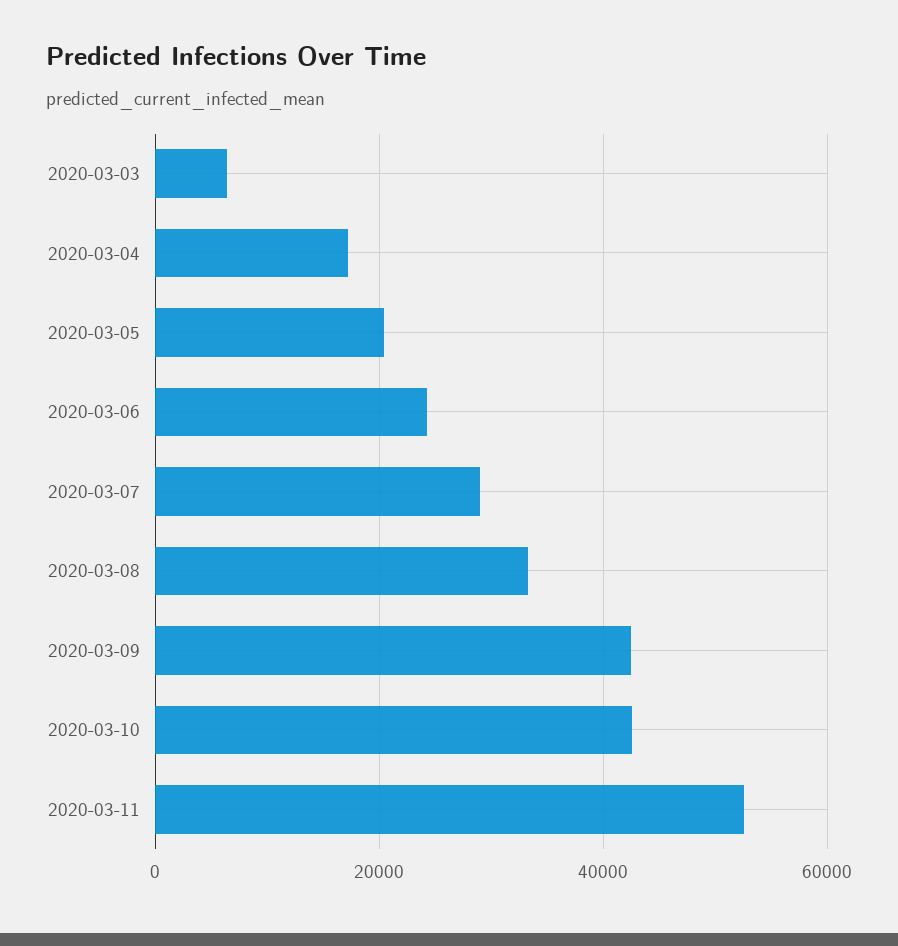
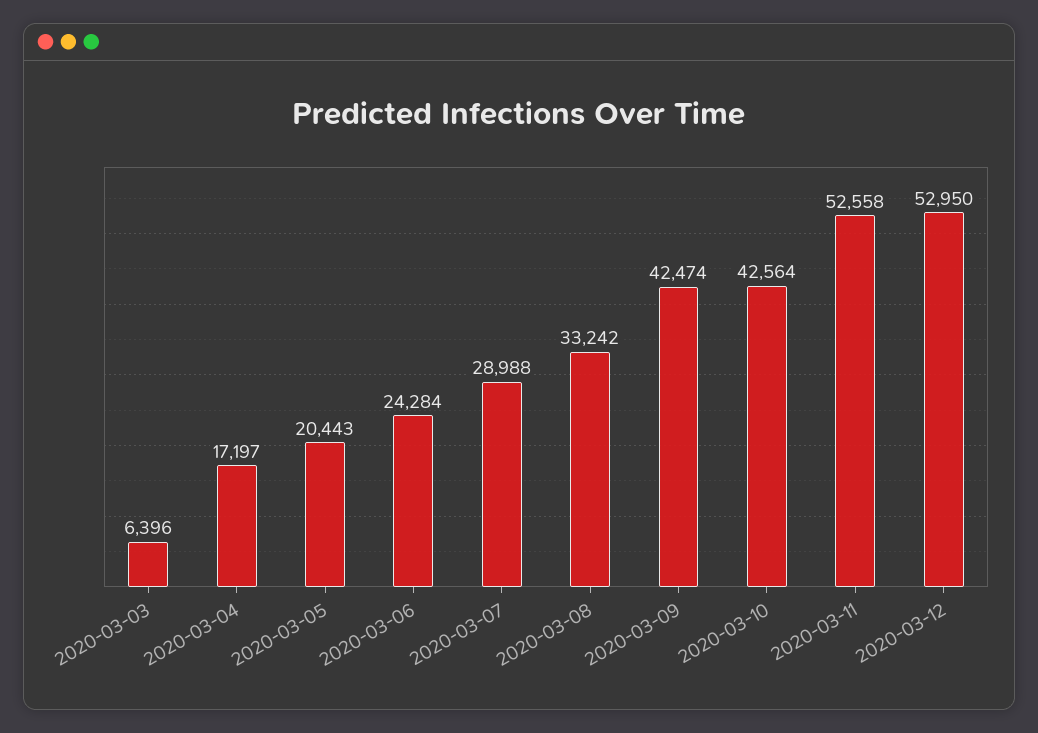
2020-03-12: none -> 52950

